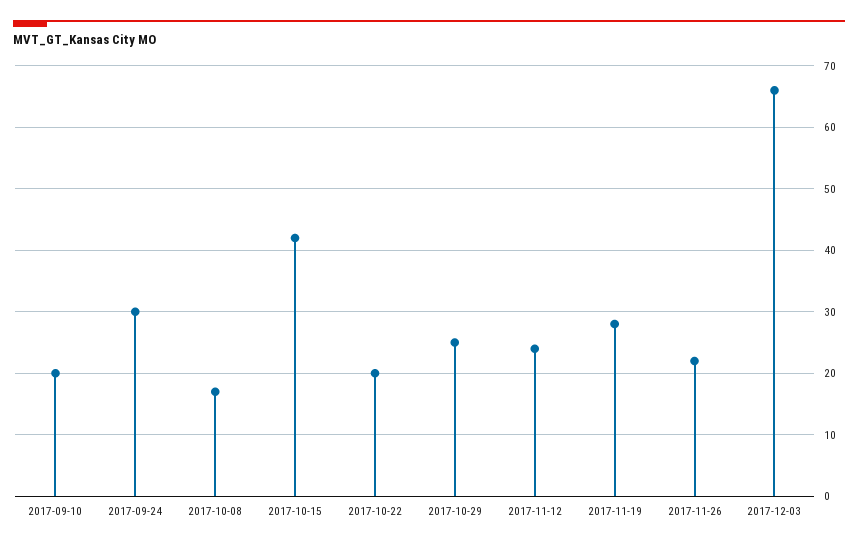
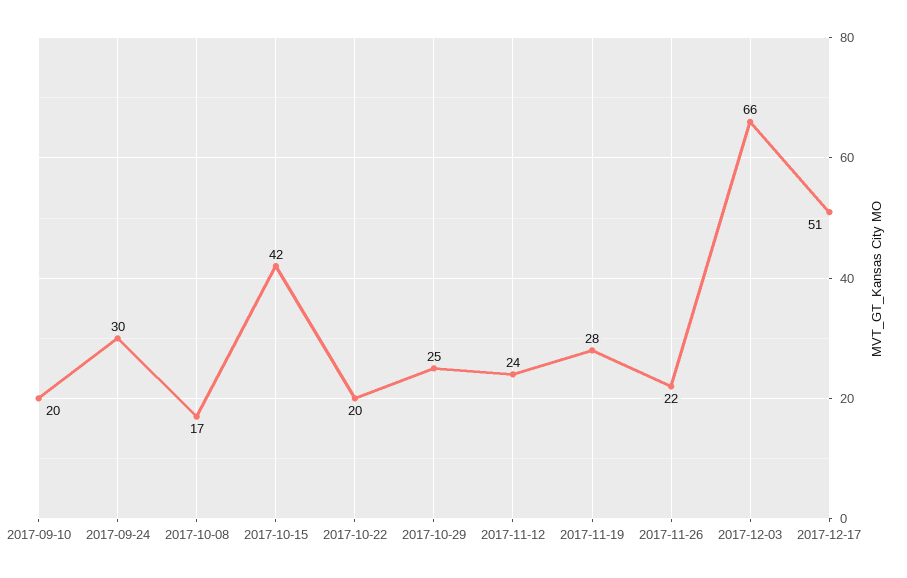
2017-12-17: none -> 51

